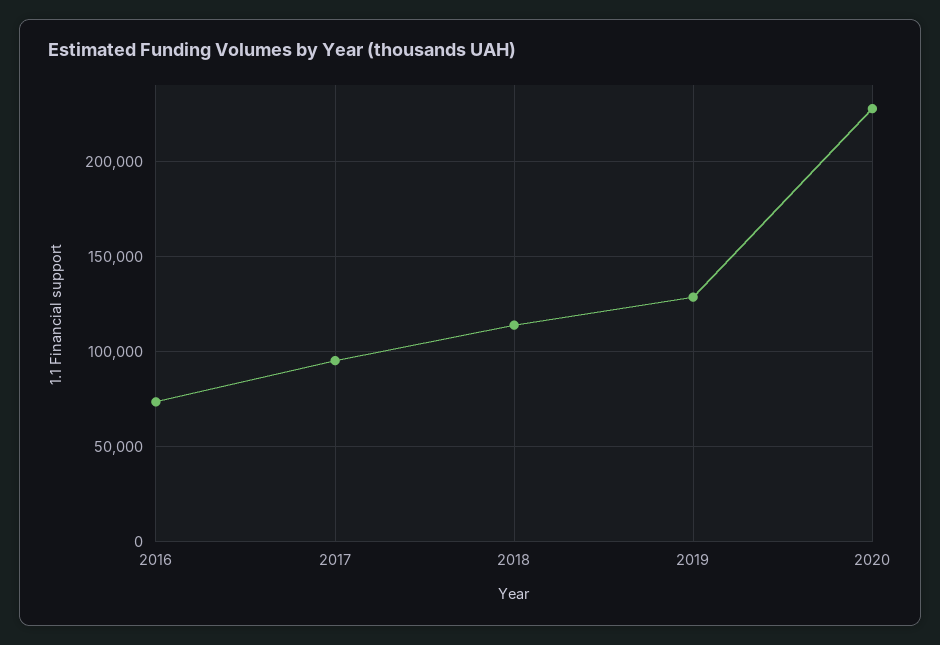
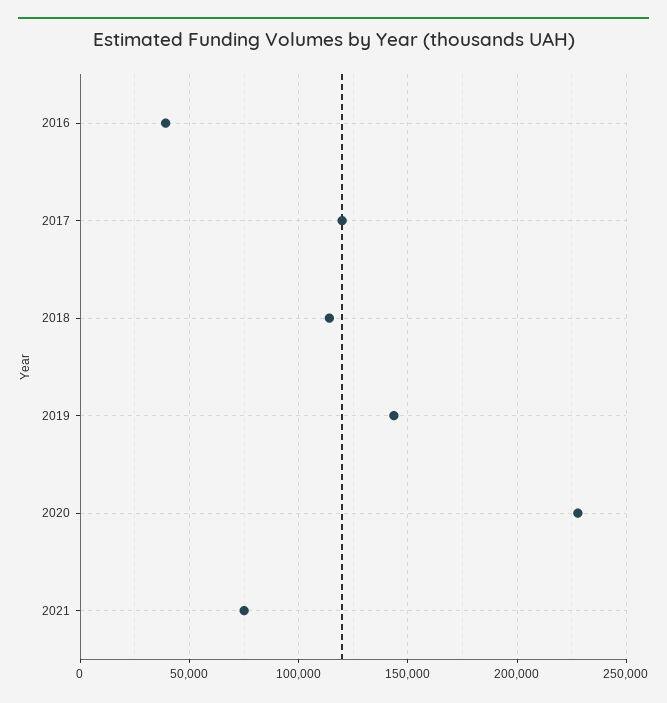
2016: 75000 -> 40000
2017: 95000 -> 120000
2019: 130000 -> 145000
2021: none -> 75000

